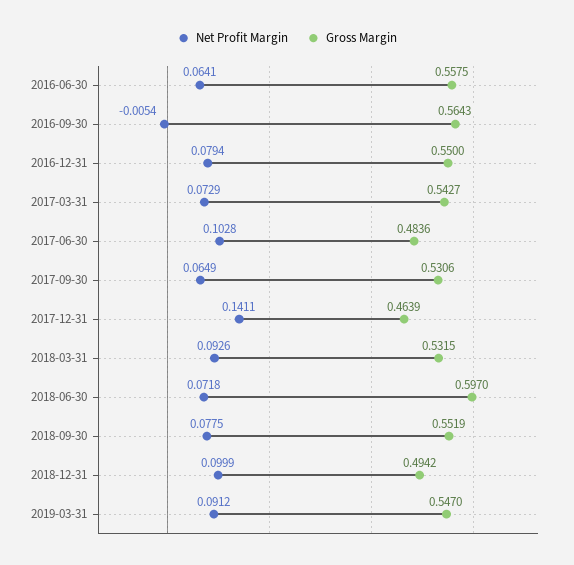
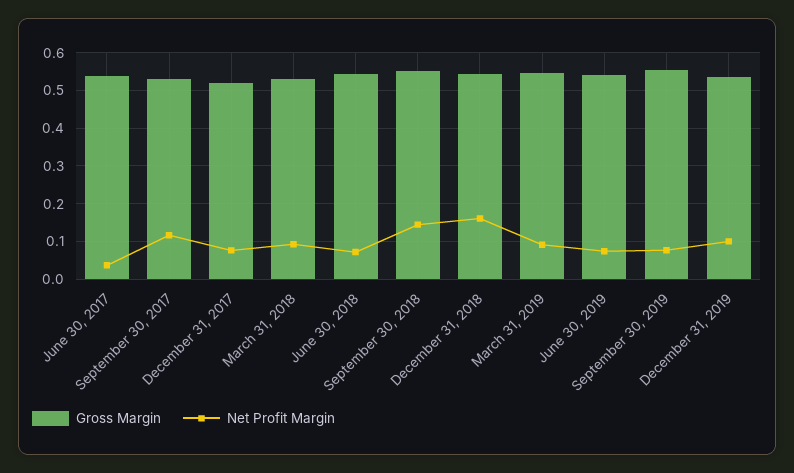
Net Profit Margin, 2016-06-30: 0.0641 -> none
Gross Margin, 2016-06-30: 0.5575 -> none
Net Profit Margin, 2016-09-30: -0.0054 -> none
Gross Margin, 2016-09-30: 0.5643 -> none
Net Profit Margin, 2016-12-31: 0.0794 -> none
Gross Margin, 2016-12-31: 0.55 -> none
Net Profit Margin, 2017-03-31: 0.0729 -> none
Gross Margin, 2017-03-31: 0.5427 -> none
Net Profit Margin, 2017-06-30: 0.1028 -> 0.04
Gross Margin, 2017-06-30: 0.4836 -> 0.54
Net Profit Margin, 2017-09-30: 0.0649 -> 0.12
Net Profit Margin, 2017-12-31: 0.1411 -> 0.08
Gross Margin, 2017-12-31: 0.4639 -> 0.52
Gross Margin, 2018-06-30: 0.597 -> 0.54
Net Profit Margin, 2018-09-30: 0.0775 -> 0.14
Net Profit Margin, 2018-12-31: 0.0999 -> 0.16
Gross Margin, 2018-12-31: 0.4942 -> 0.54
Gross Margin, June 30, 2019: none -> 0.54
Net Profit Margin, June 30, 2019: none -> 0.08
Gross Margin, September 30, 2019: none -> 0.56
Net Profit Margin, September 30, 2019: none -> 0.08
Gross Margin, December 31, 2019: none -> 0.54
Net Profit Margin, December 31, 2019: none -> 0.1

